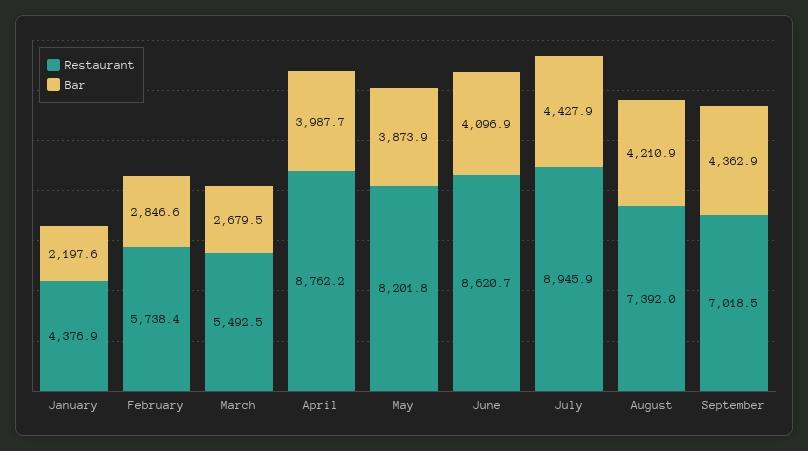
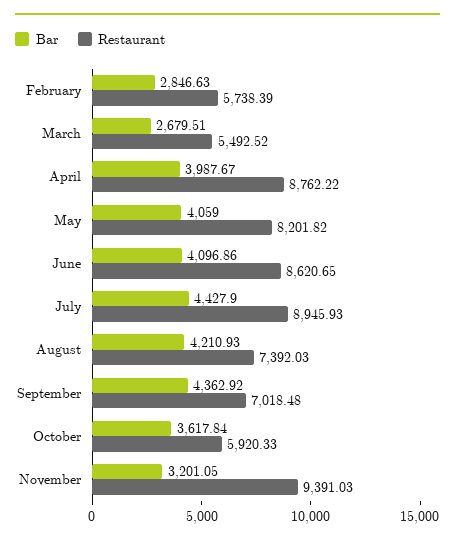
Restaurant, January: 4376.9 -> none
Bar, January: 2197.6 -> none
Bar, May: 3873.9 -> 4059
Bar, October: none -> 3617.84
Restaurant, October: none -> 5920.33
Bar, November: none -> 3201.05
Restaurant, November: none -> 9391.03

